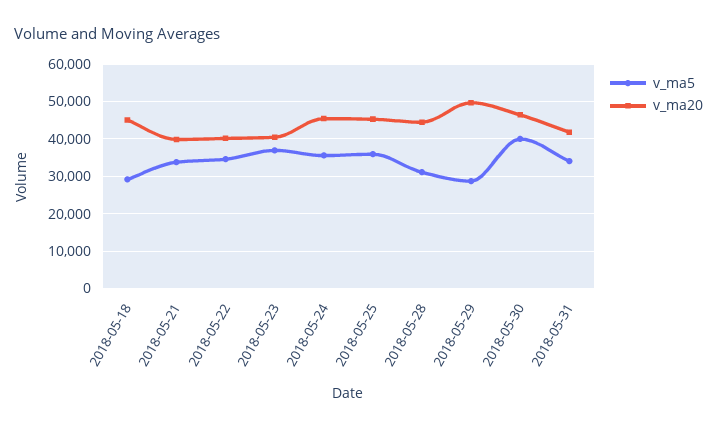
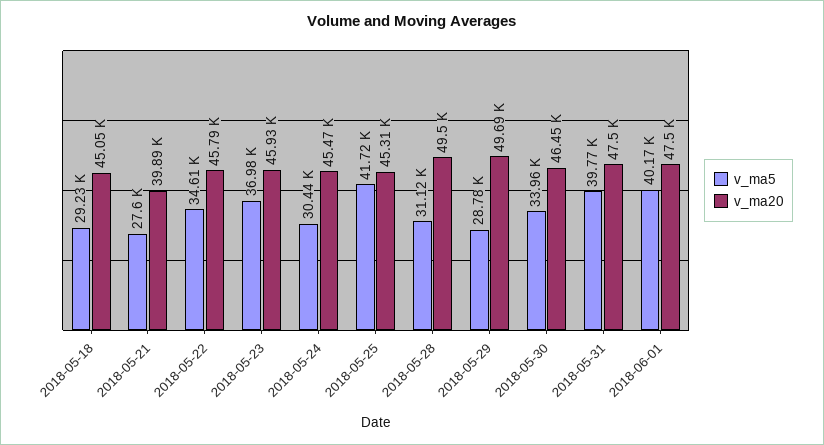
v_ma5, 2018-05-21: 34000 -> 27600
v_ma20, 2018-05-22: 40000 -> 45790
v_ma20, 2018-05-23: 40000 -> 45930
v_ma5, 2018-05-24: 36000 -> 30440
v_ma5, 2018-05-25: 36000 -> 41720
v_ma20, 2018-05-28: 44000 -> 49500
v_ma5, 2018-05-30: 40000 -> 33960
v_ma5, 2018-05-31: 34000 -> 39770
v_ma20, 2018-05-31: 42000 -> 47500
v_ma5, 2018-06-01: none -> 40170
v_ma20, 2018-06-01: none -> 47500

